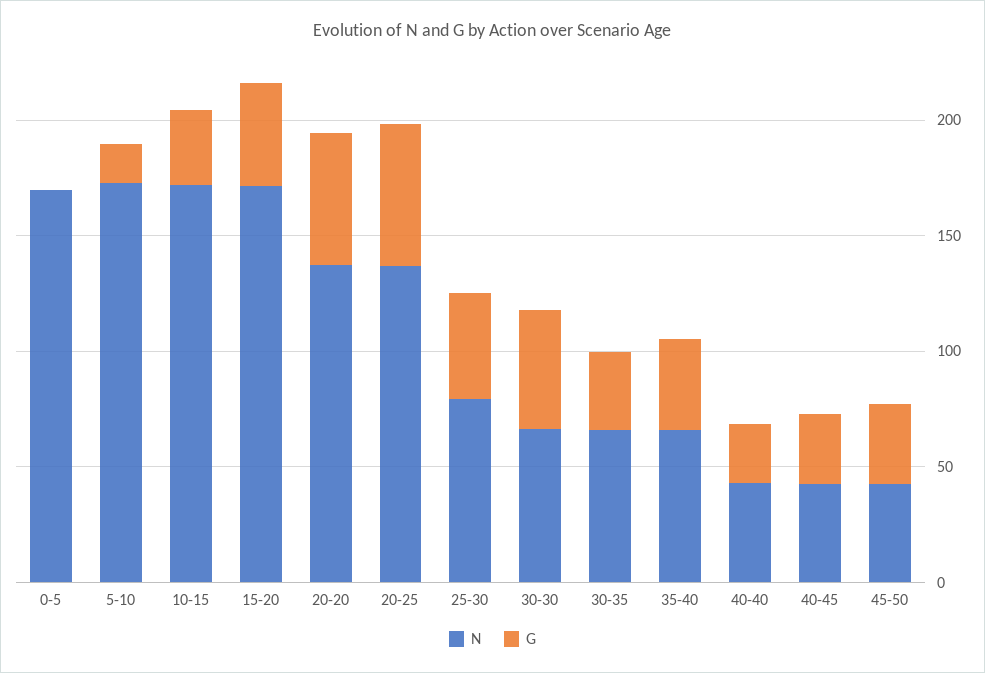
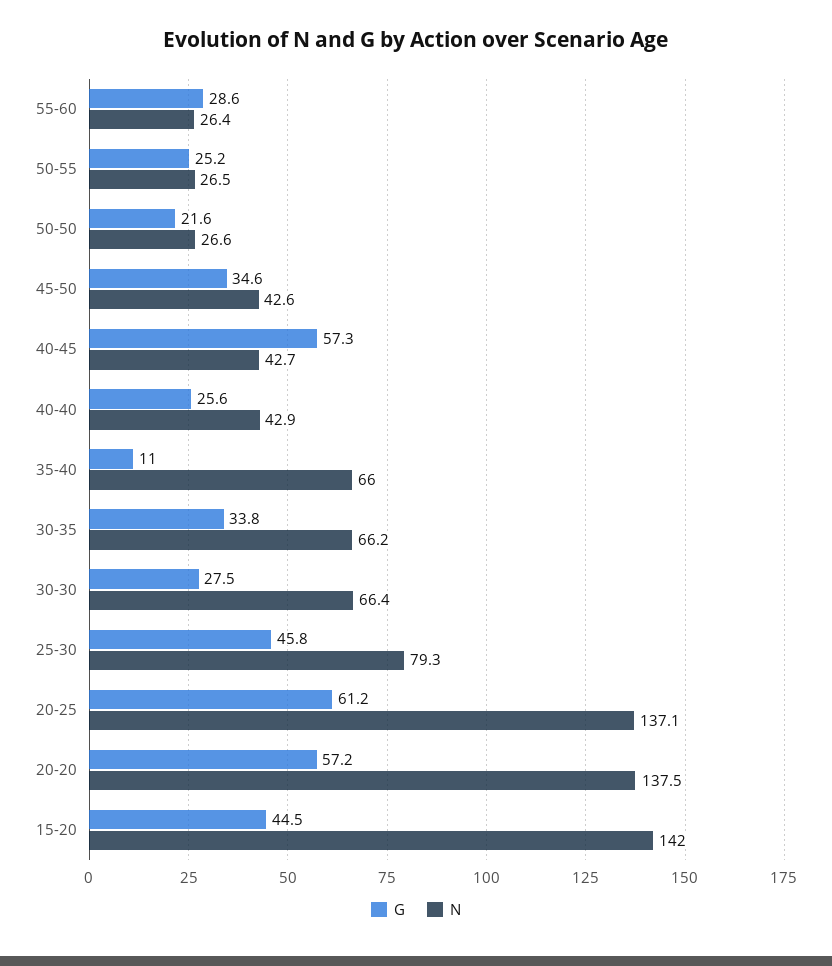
N, 0-5: 170 -> none
G, 0-5: 0 -> none
N, 5-10: 170 -> none
G, 5-10: 20 -> none
N, 10-15: 170 -> none
G, 10-15: 30 -> none
N, 15-20: 170 -> 142
G, 30-30: 50 -> 27.5
G, 35-40: 40 -> 11
G, 40-45: 30 -> 57.3
G, 55-60: none -> 28.6
N, 55-60: none -> 26.4
G, 50-55: none -> 25.2
N, 50-55: none -> 26.5
G, 50-50: none -> 21.6
N, 50-50: none -> 26.6

